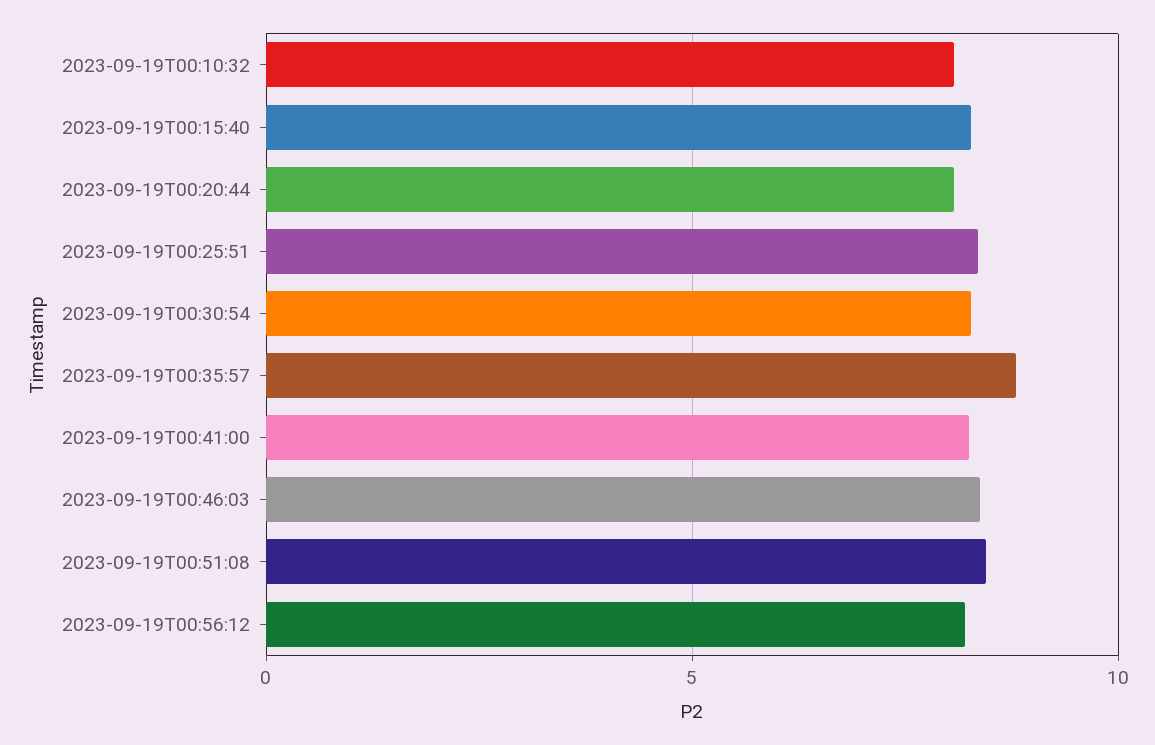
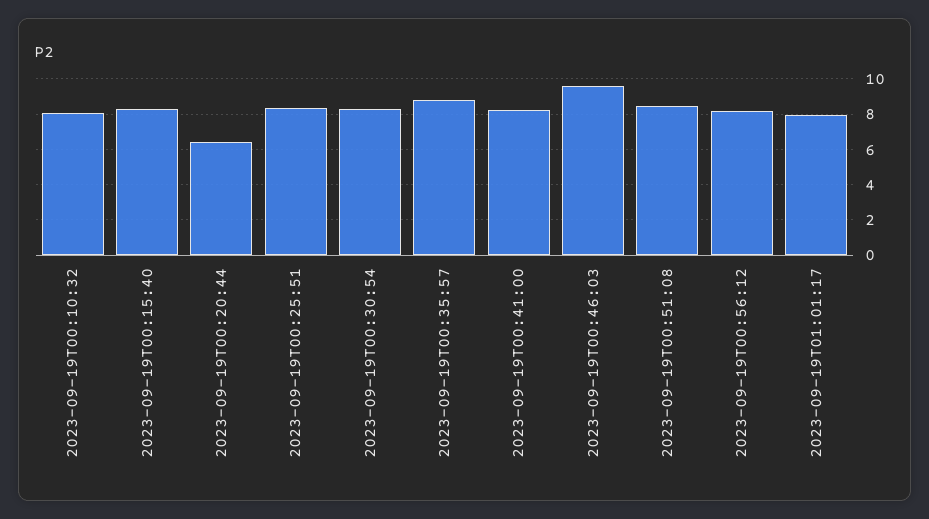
2023-09-19T00:20:44: 8 -> 6.5
2023-09-19T00:46:03: 8.5 -> 9.5
2023-09-19T01:01:17: none -> 8

